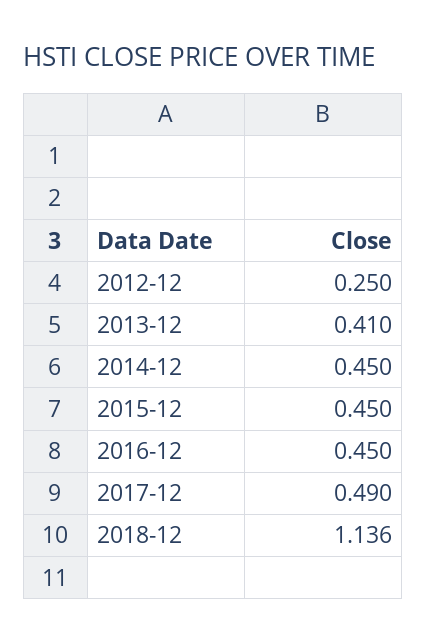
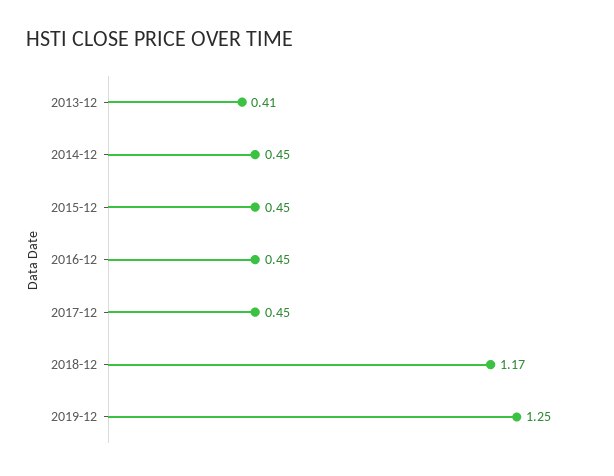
2012-12: 0.25 -> none
2017-12: 0.49 -> 0.45
2018-12: 1.136 -> 1.17
2019-12: none -> 1.25

